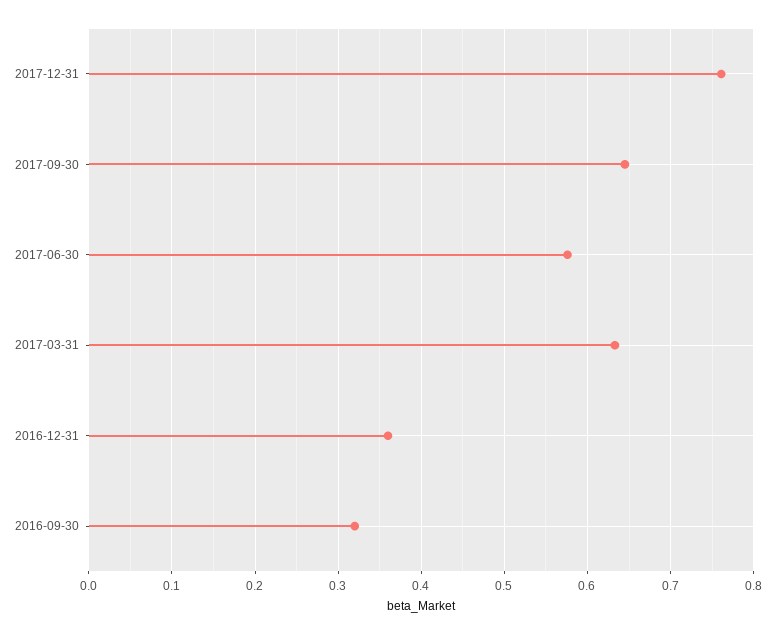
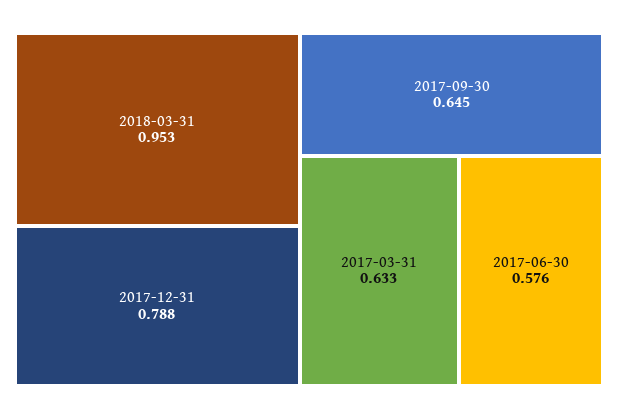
2017-12-31: 0.76 -> 0.788
2016-12-31: 0.36 -> none
2016-09-30: 0.32 -> none
2018-03-31: none -> 0.953

